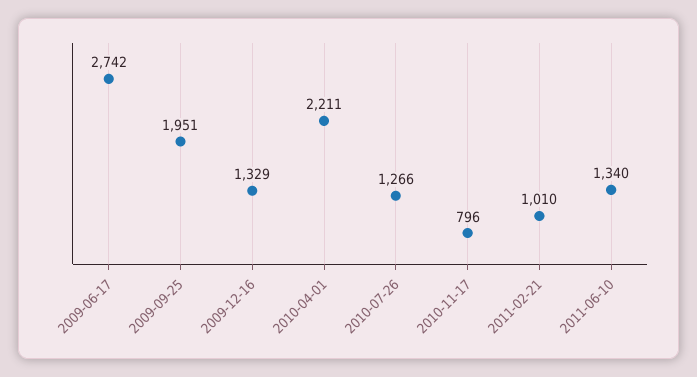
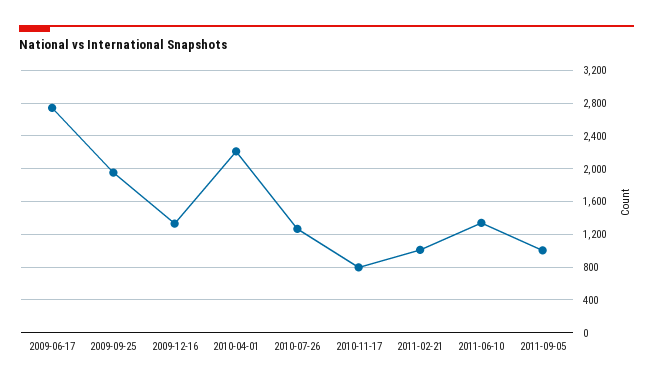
2011-09-05: none -> 1000

